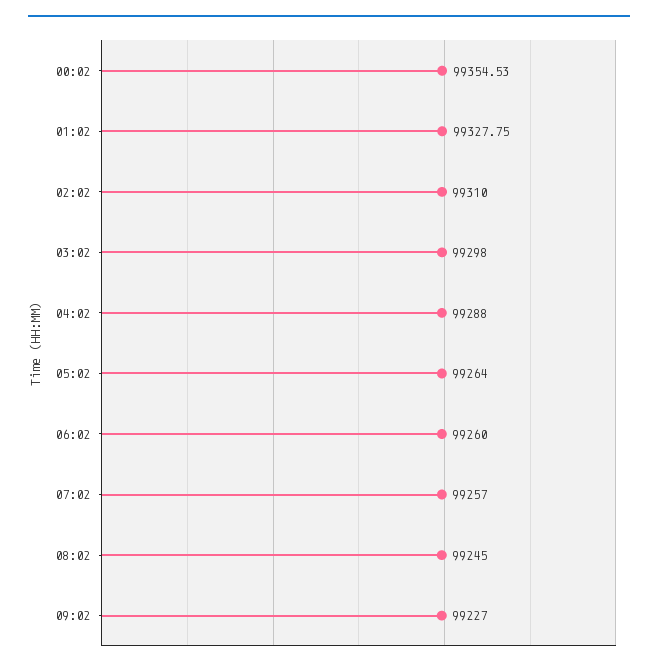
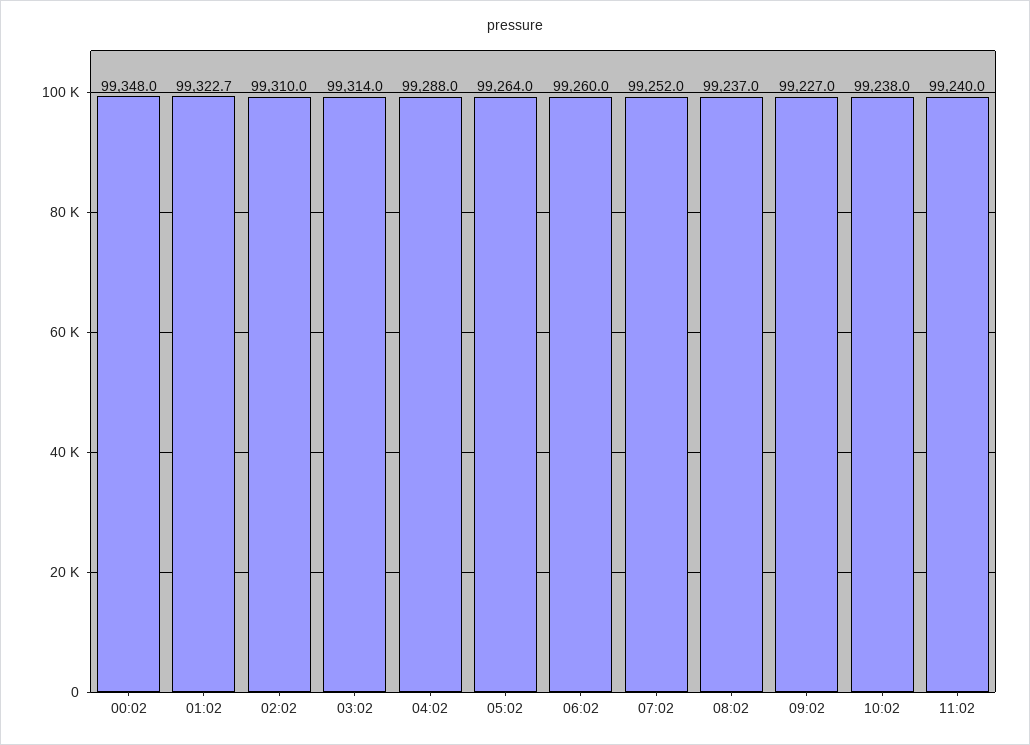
00:02: 99354.53 -> 99348
01:02: 99327.75 -> 99322.7
03:02: 99298 -> 99314
07:02: 99257 -> 99252
08:02: 99245 -> 99237
10:02: none -> 99238
11:02: none -> 99240

